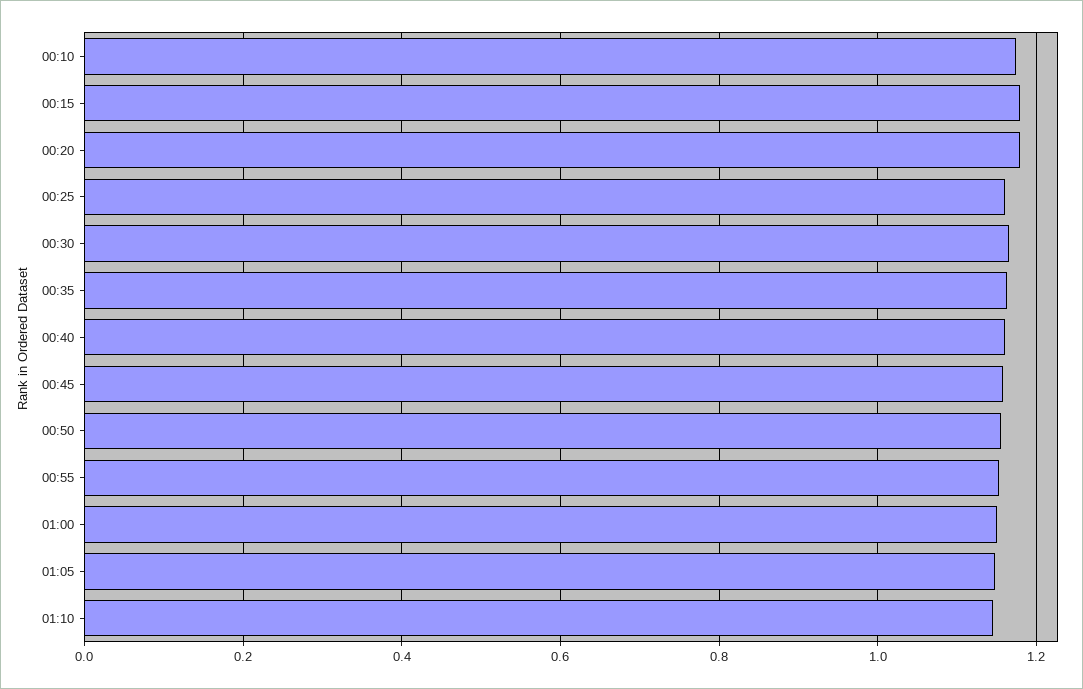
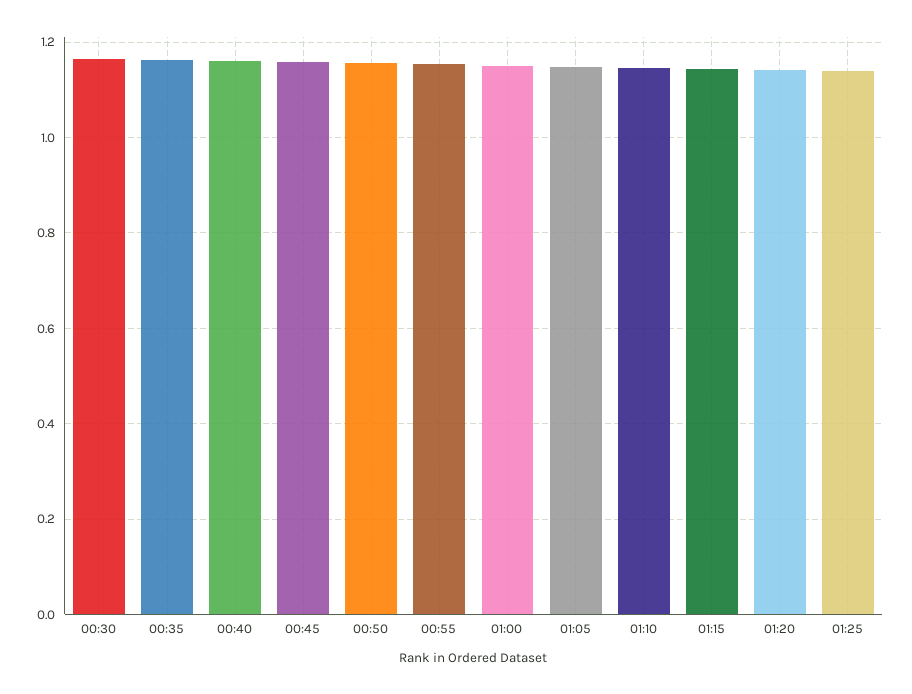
00:10: 1.18 -> none
00:15: 1.18 -> none
00:20: 1.18 -> none
00:25: 1.16 -> none
01:15: none -> 1.14
01:20: none -> 1.14
01:25: none -> 1.14

